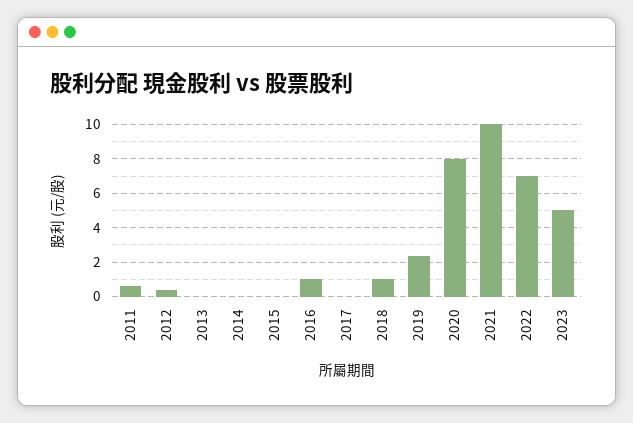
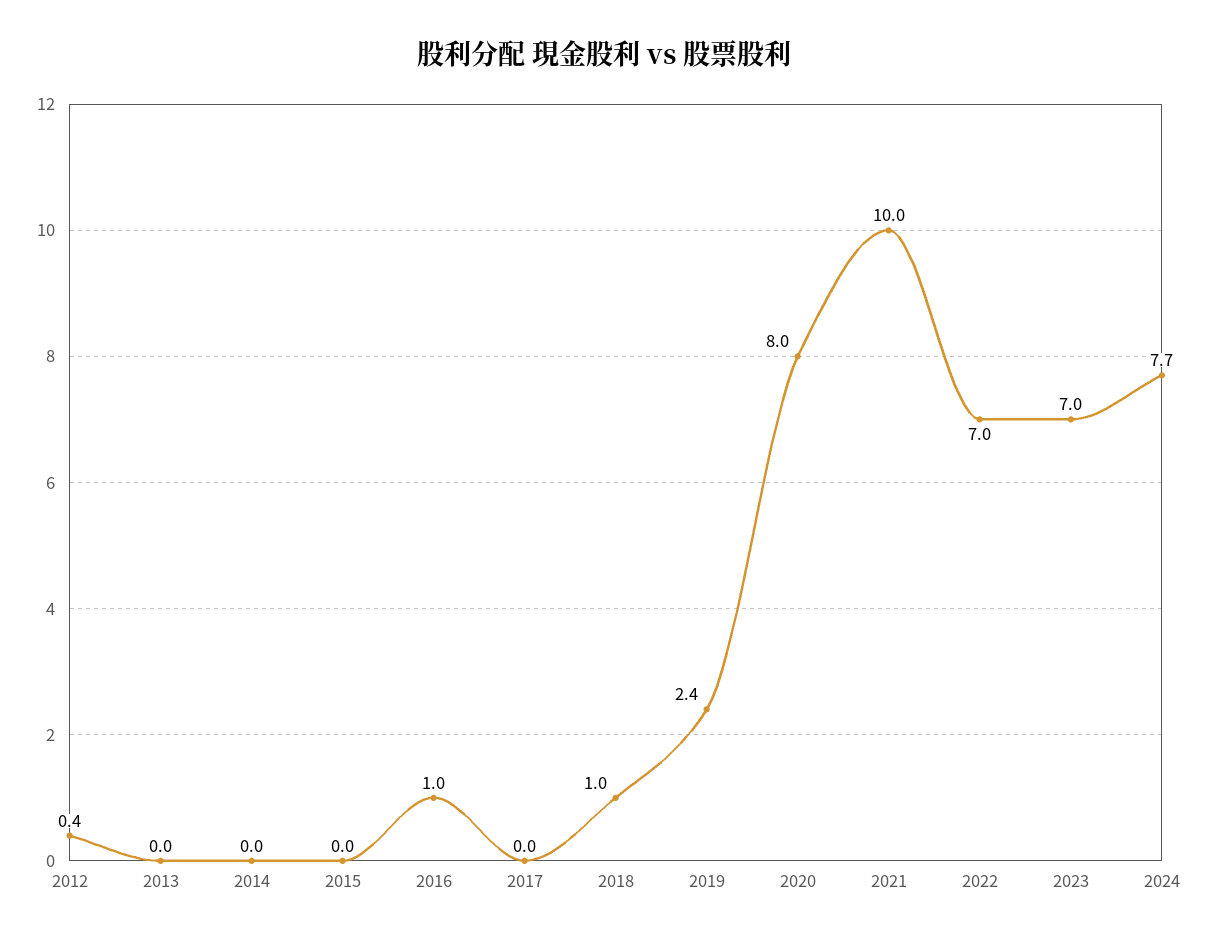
2011: 0.5 -> none
2023: 5 -> 7
2024: none -> 7.7

